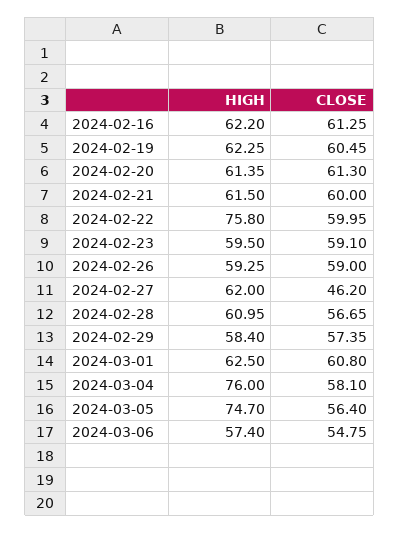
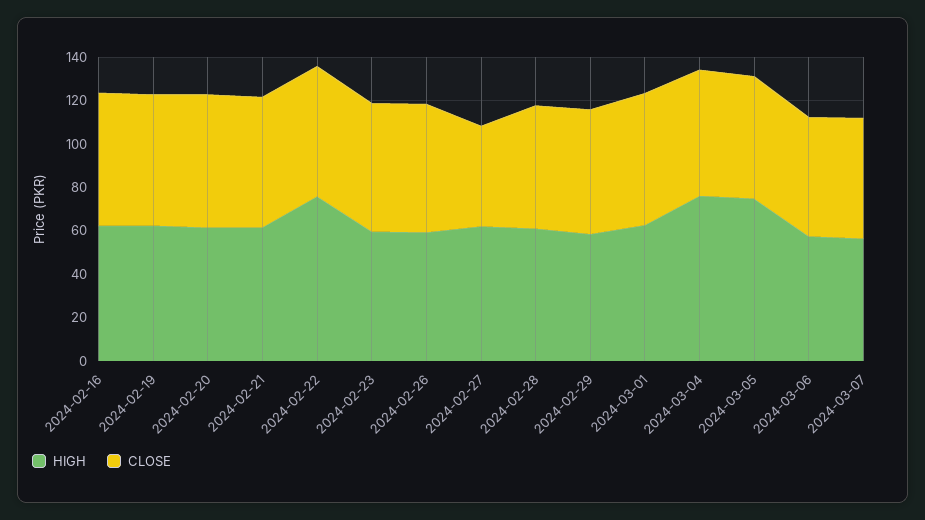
HIGH, 2024-03-07: none -> 55
CLOSE, 2024-03-07: none -> 55

